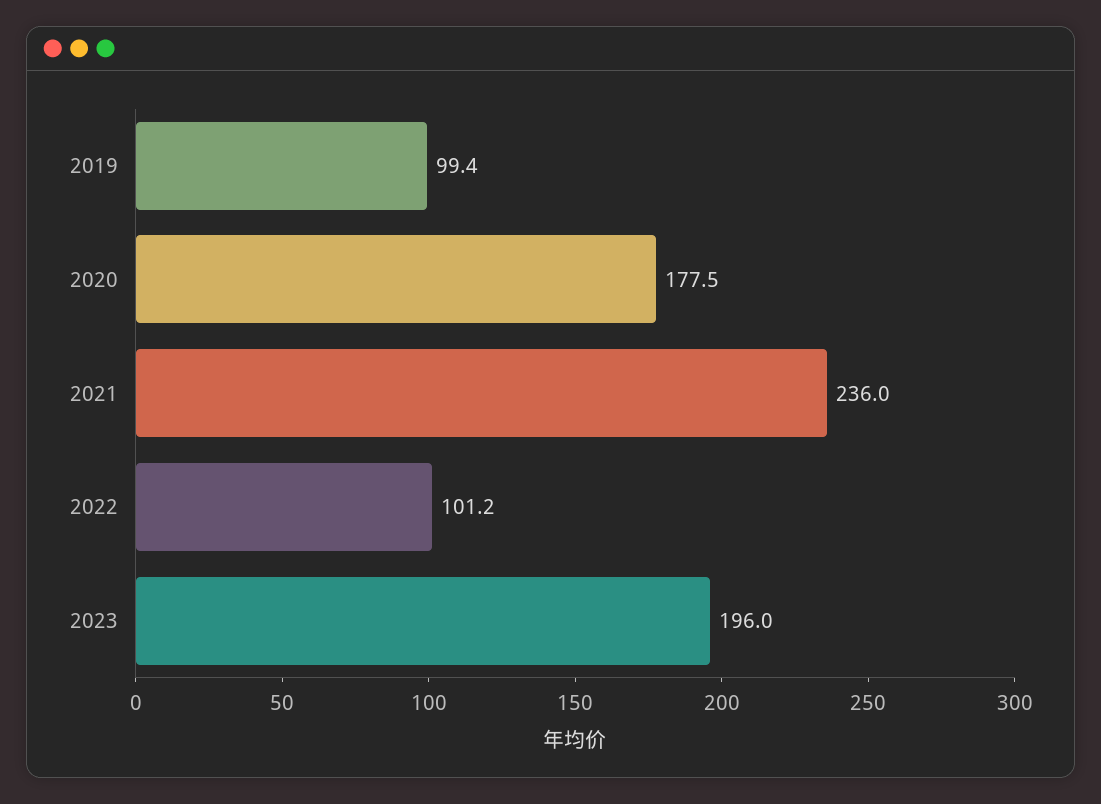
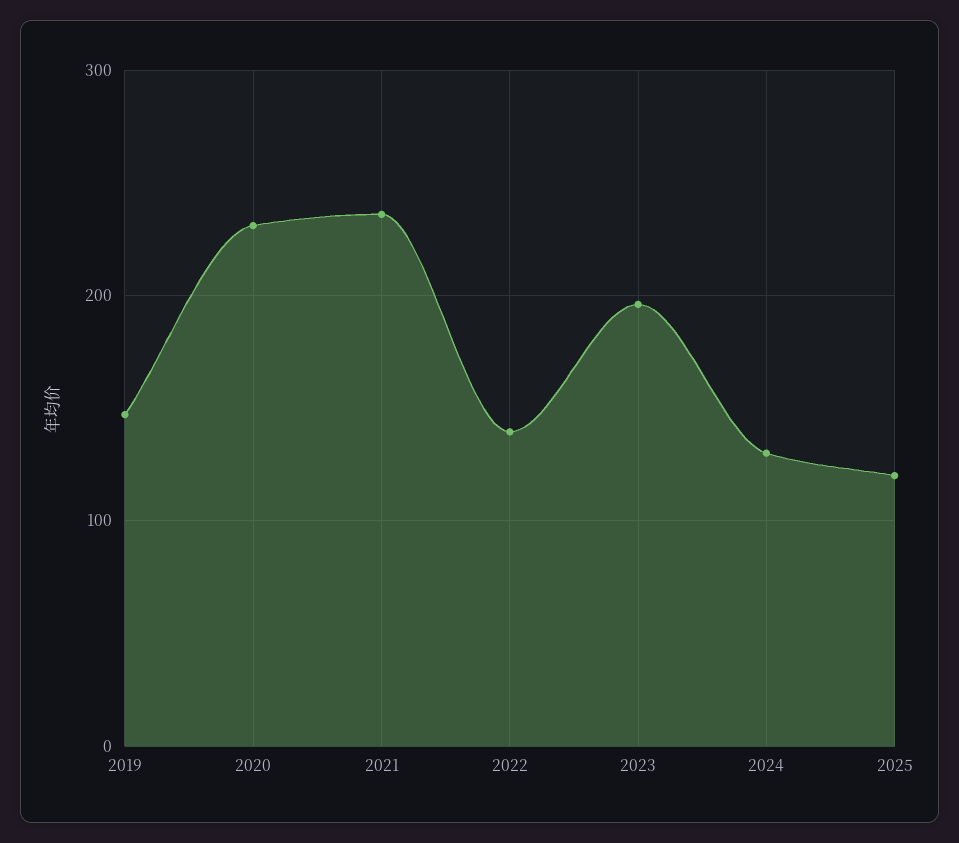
2019: 99.4 -> 150
2020: 177.5 -> 230
2022: 101.2 -> 140
2024: none -> 130
2025: none -> 120

